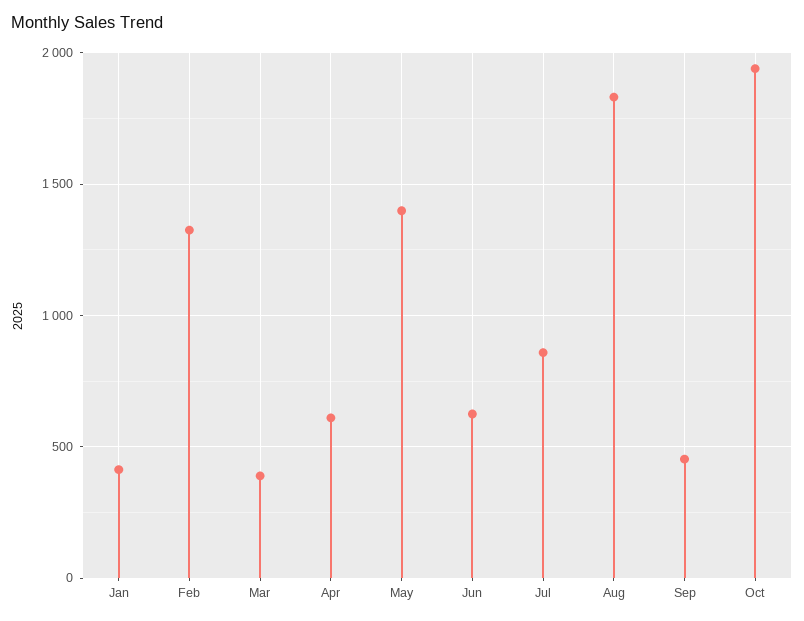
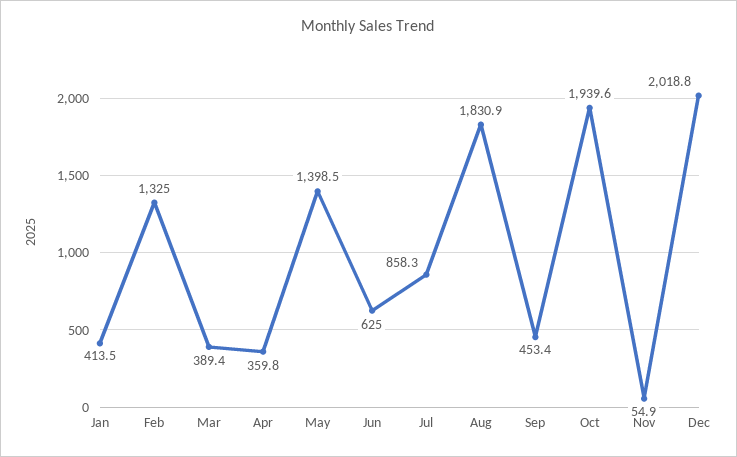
Apr: 600 -> 359.8
Nov: none -> 54.9
Dec: none -> 2018.8

